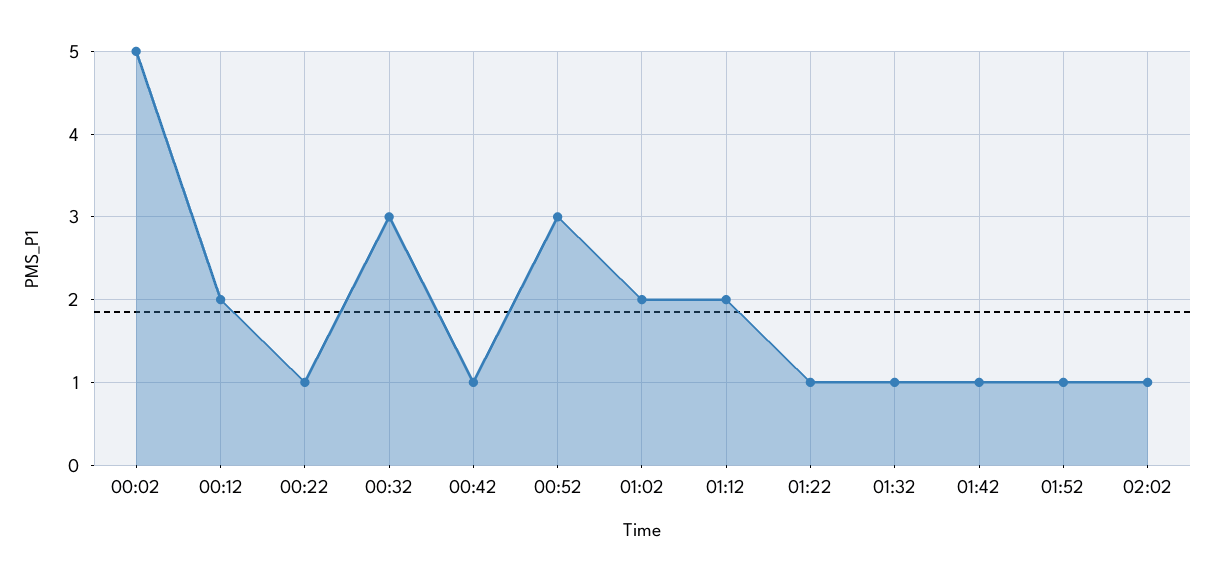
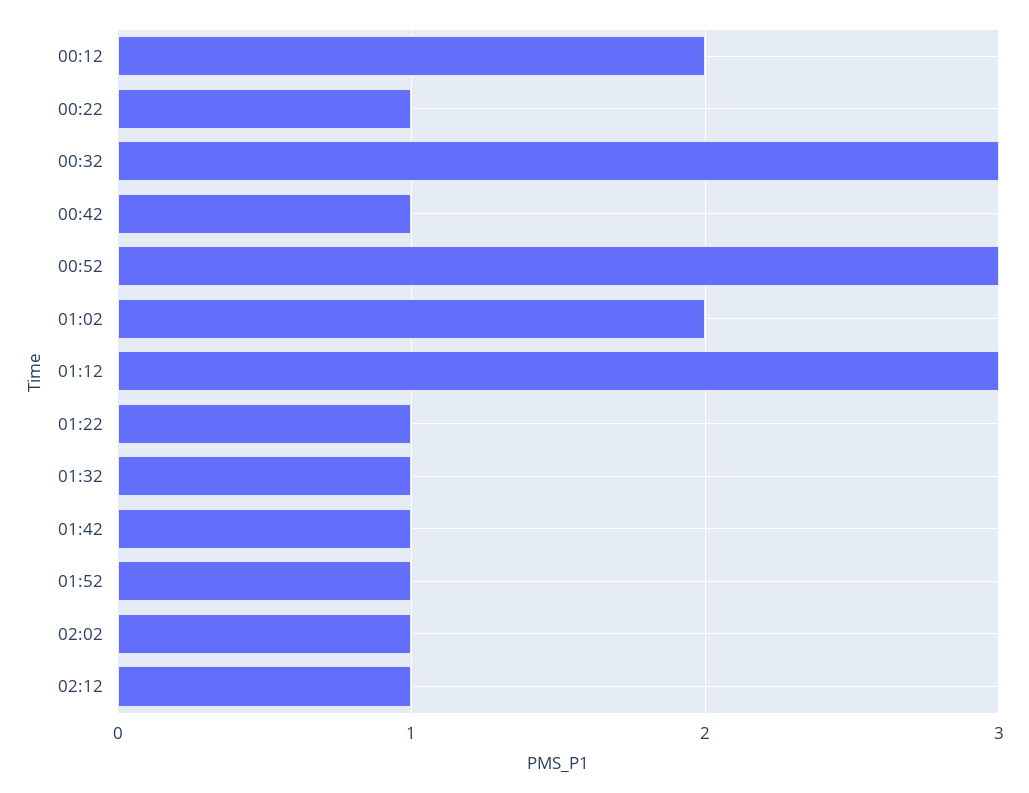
00:02: 5 -> none
01:12: 2 -> 3
02:12: none -> 1

